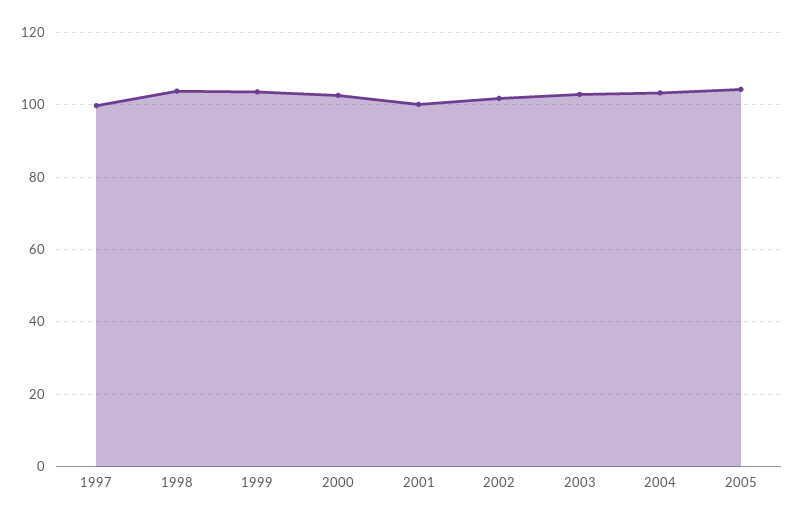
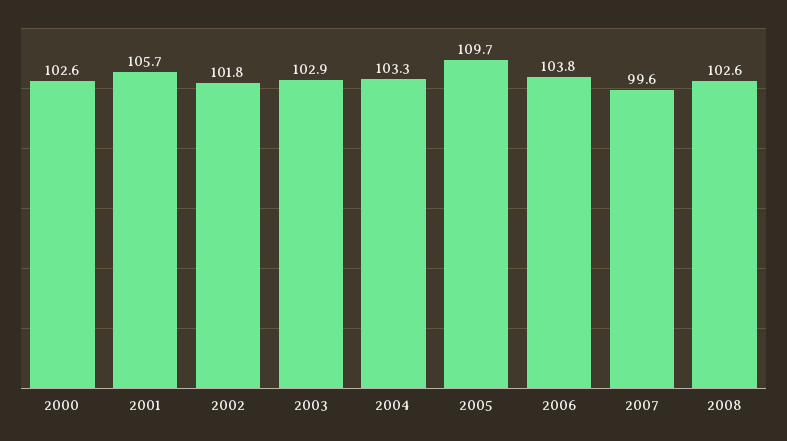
1997: 100 -> none
1998: 104 -> none
1999: 104 -> none
2001: 100 -> 105.7
2005: 104 -> 109.7
2006: none -> 103.8
2007: none -> 99.6
2008: none -> 102.6

